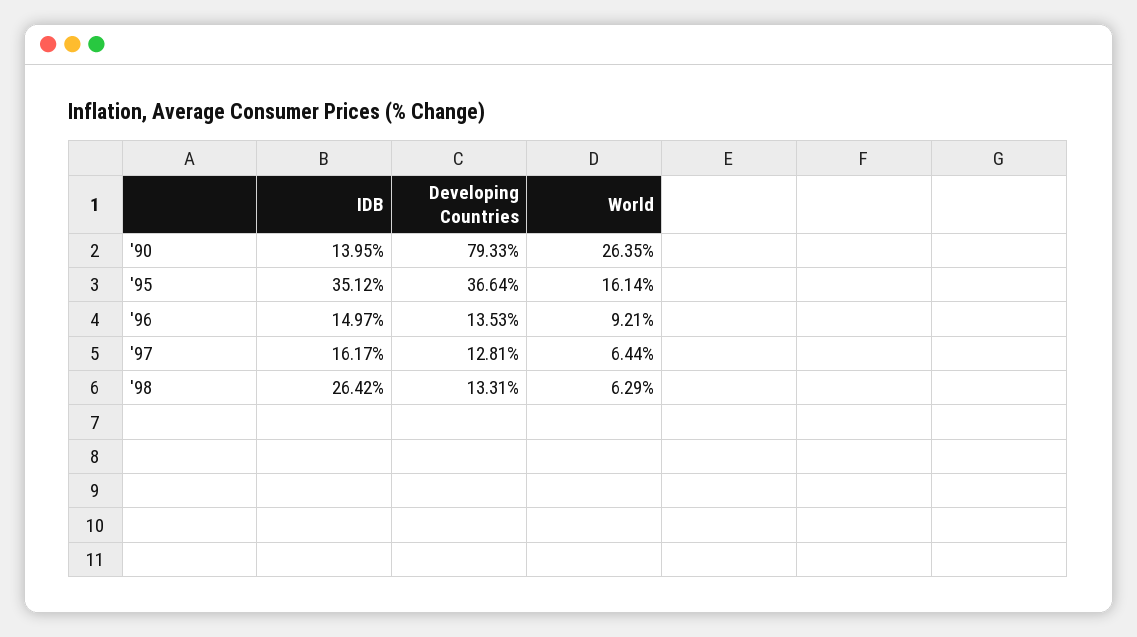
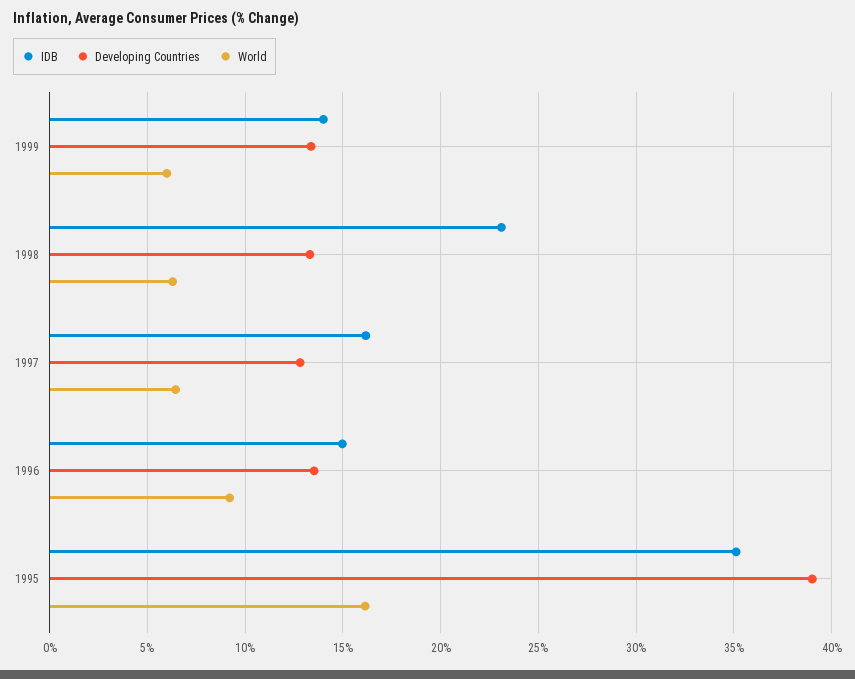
IDB, '90: 13.95 -> none
Developing Countries, '90: 79.33 -> none
World, '90: 26.35 -> none
Developing Countries, '95: 36.64 -> 39
IDB, '98: 26.42 -> 23
IDB, 1999: none -> 14
Developing Countries, 1999: none -> 13.5
World, 1999: none -> 6

